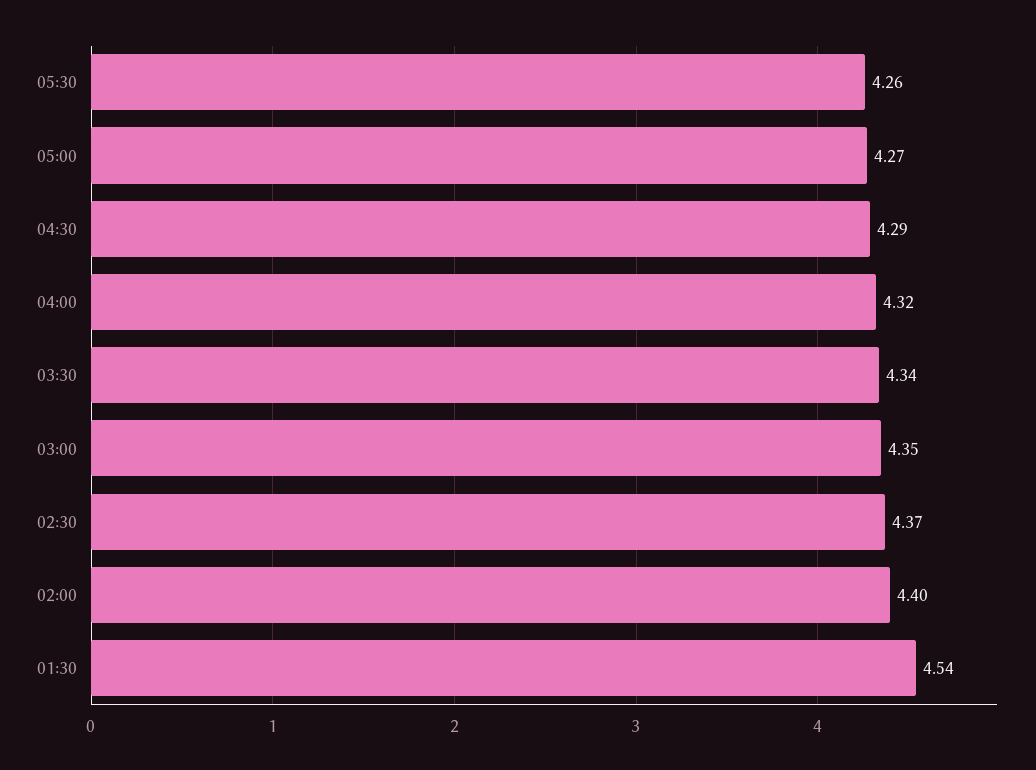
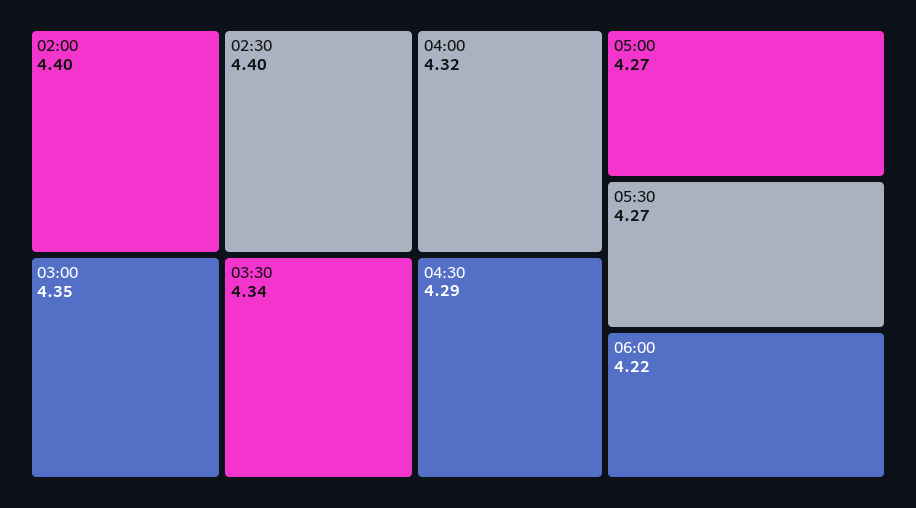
05:30: 4.26 -> 4.27
02:30: 4.37 -> 4.4
01:30: 4.54 -> none
06:00: none -> 4.22

